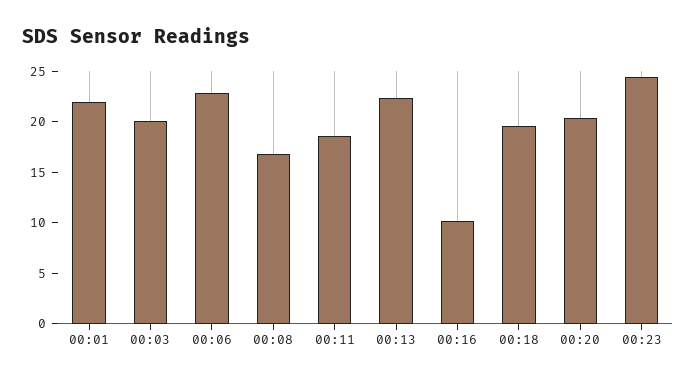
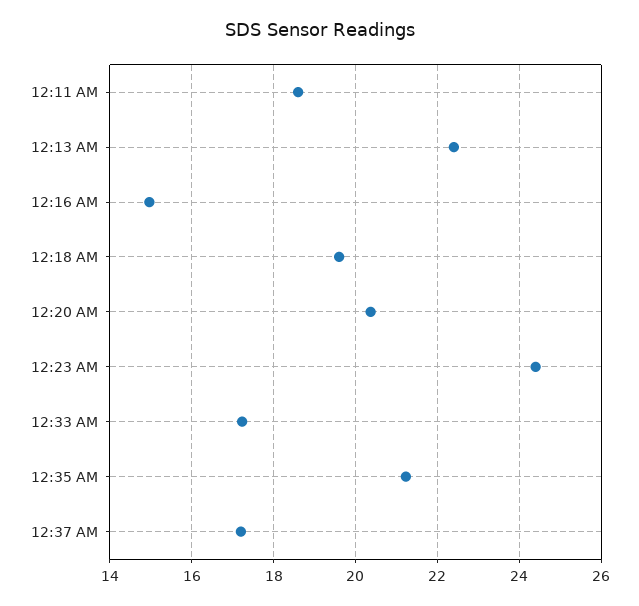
00:01: 22 -> none
00:03: 20 -> none
00:06: 23 -> none
00:08: 17 -> none
00:16: 10 -> 15
12:33 AM: none -> 17.2
12:35 AM: none -> 21.2
12:37 AM: none -> 17.2

